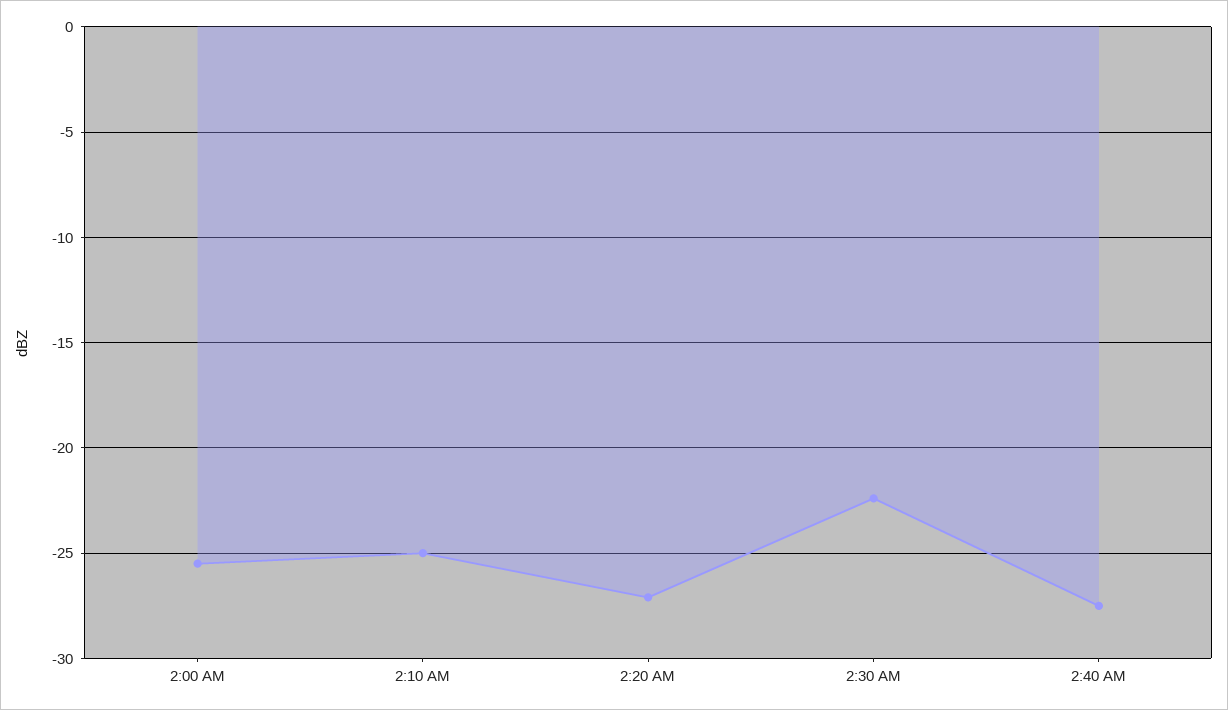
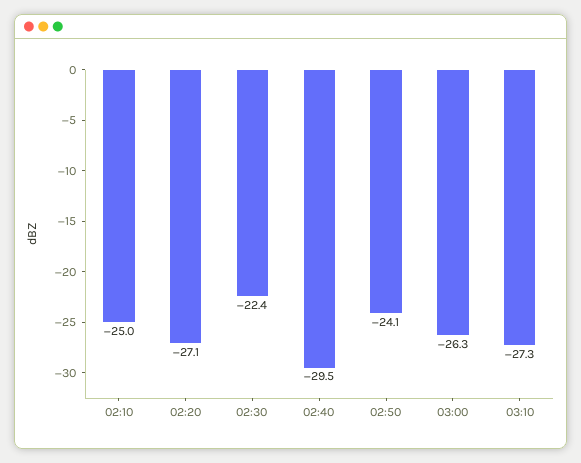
2:00 AM: -25.5 -> none
2:40 AM: -27.5 -> -29.5
02:50: none -> -24.1
03:00: none -> -26.3
03:10: none -> -27.3

